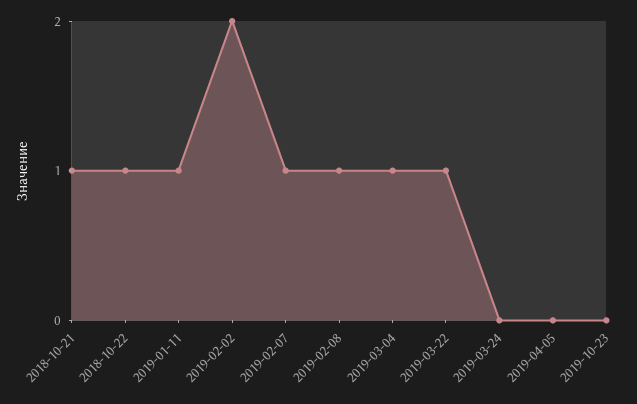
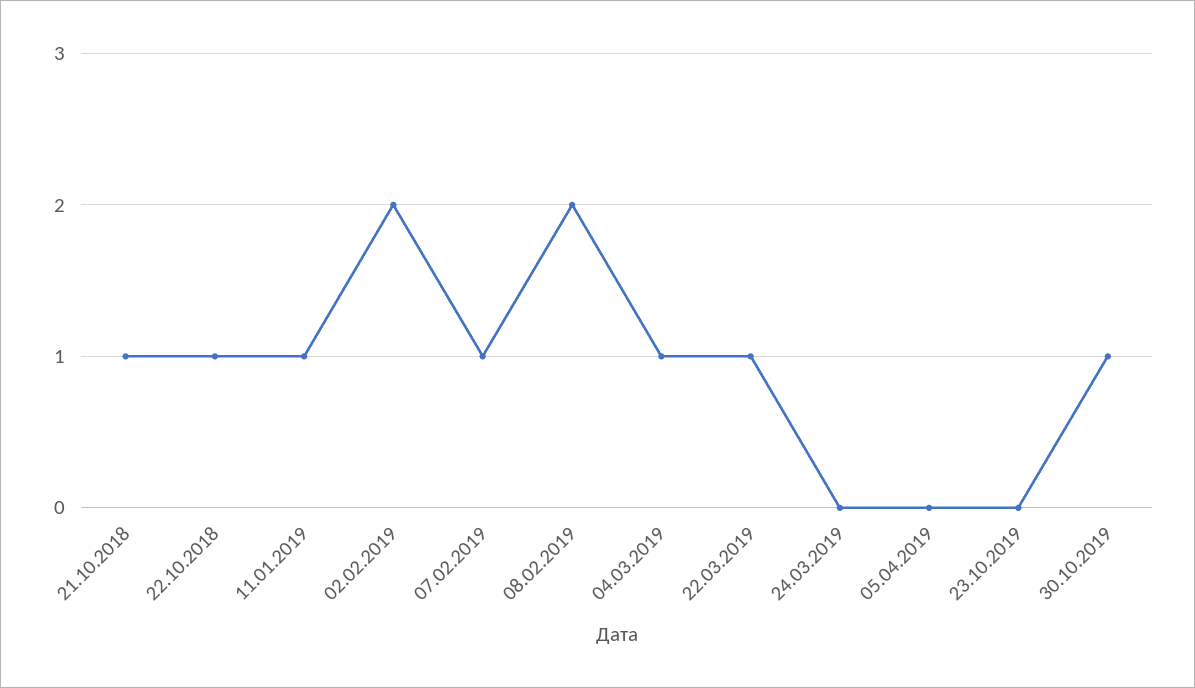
2019-02-08: 1 -> 2
30.10.2019: none -> 1

